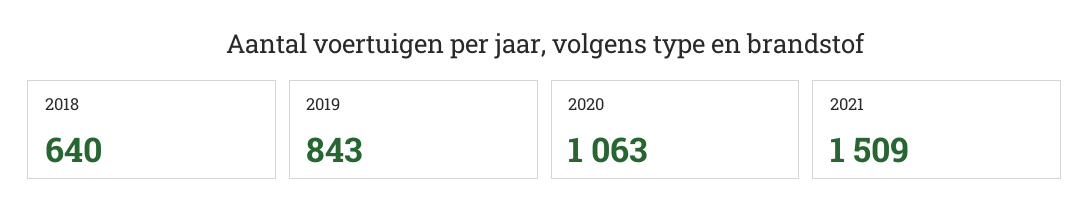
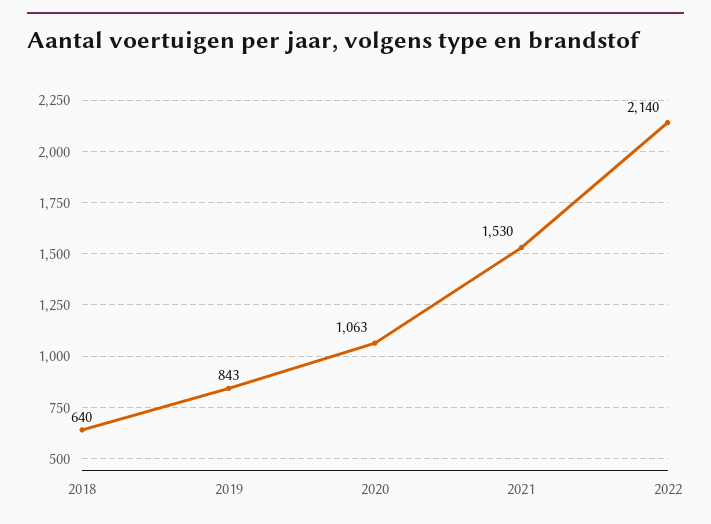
2021: 1509 -> 1530
2022: none -> 2140

